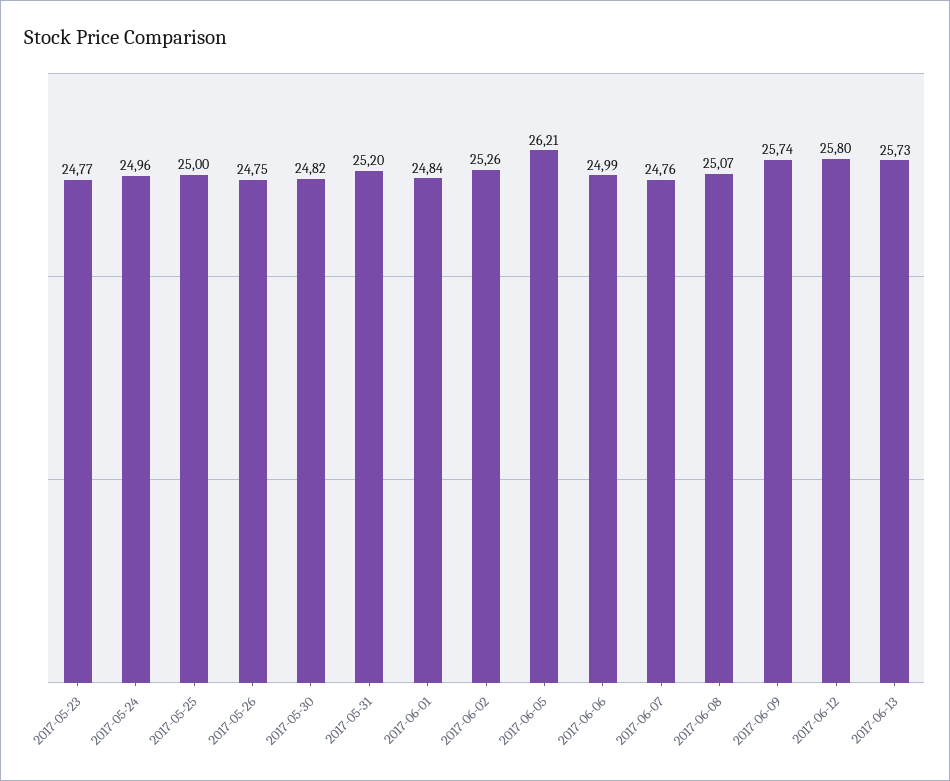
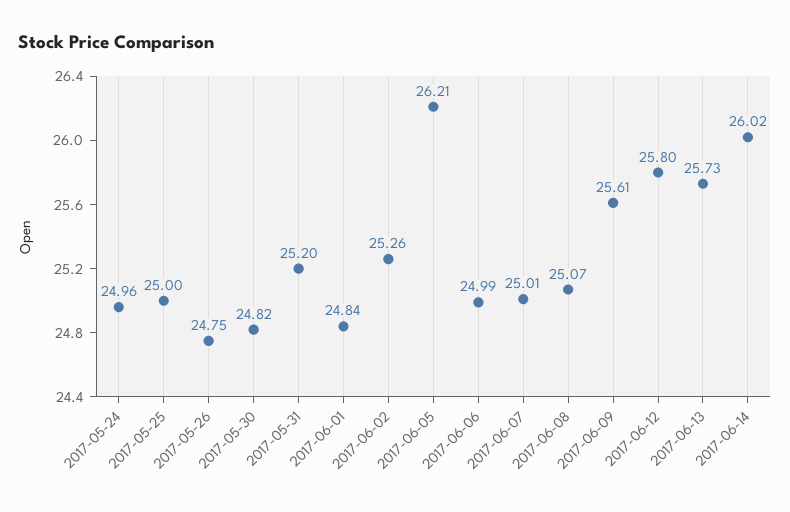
2017-05-23: 24.77 -> none
2017-06-07: 24.76 -> 25.01
2017-06-09: 25.74 -> 25.61
2017-06-14: none -> 26.02

